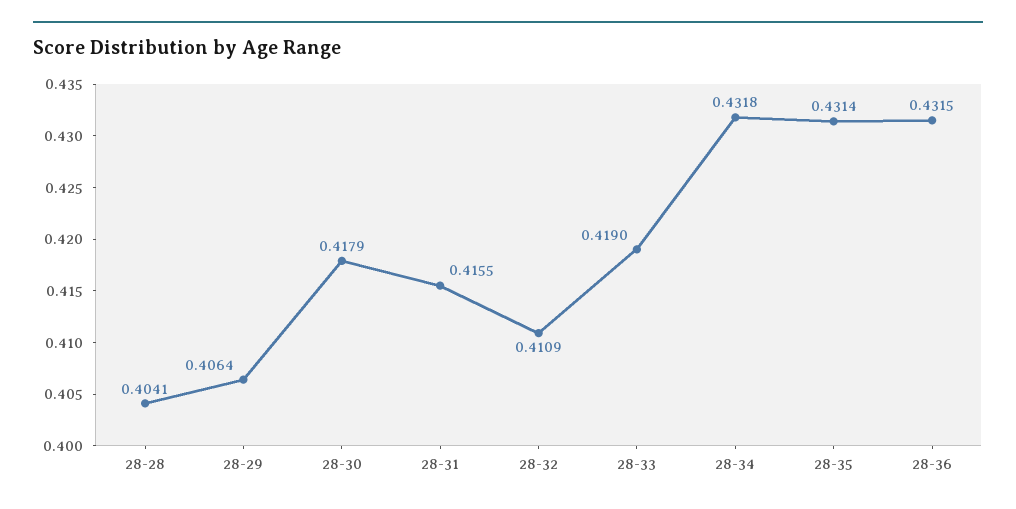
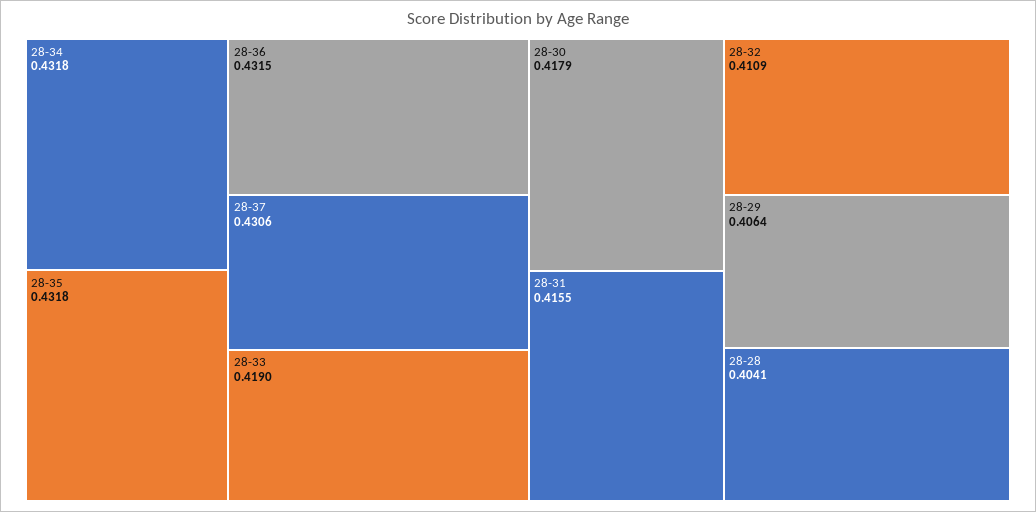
28-35: 0.4314 -> 0.4318
28-37: none -> 0.4306

